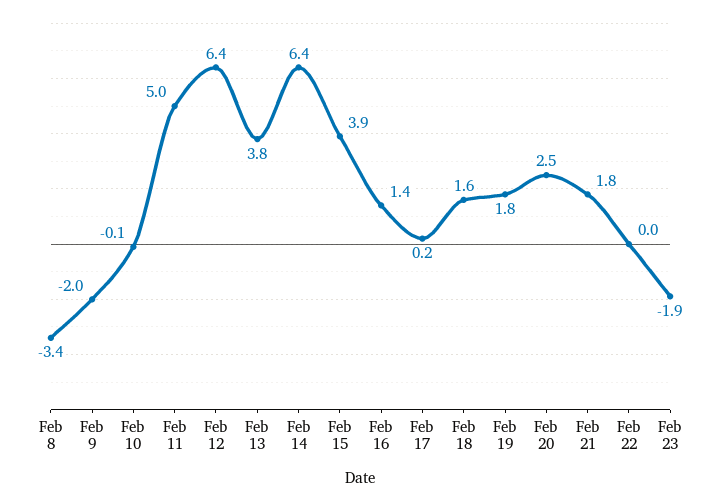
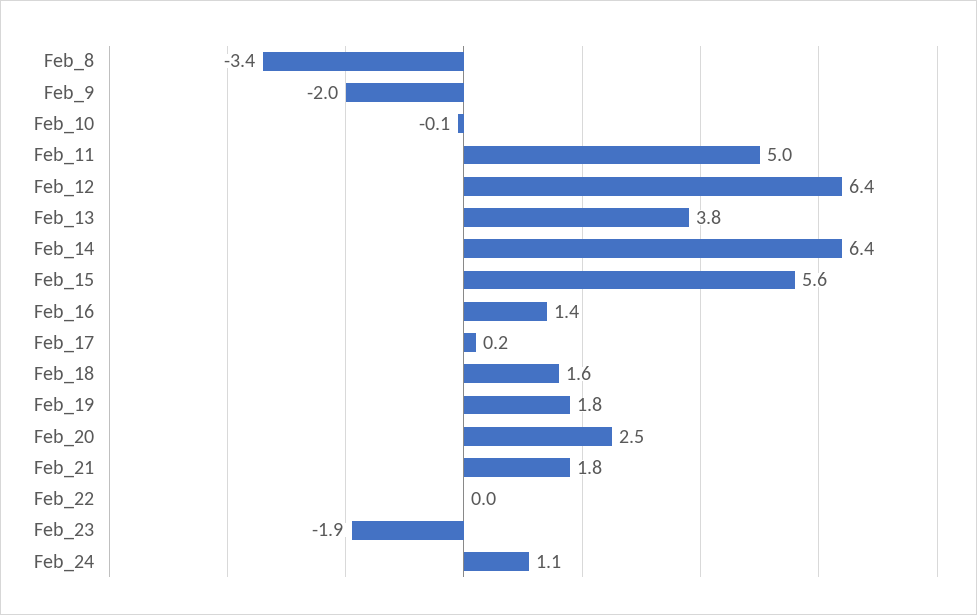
Feb 15: 3.9 -> 5.6
Feb_24: none -> 1.1

